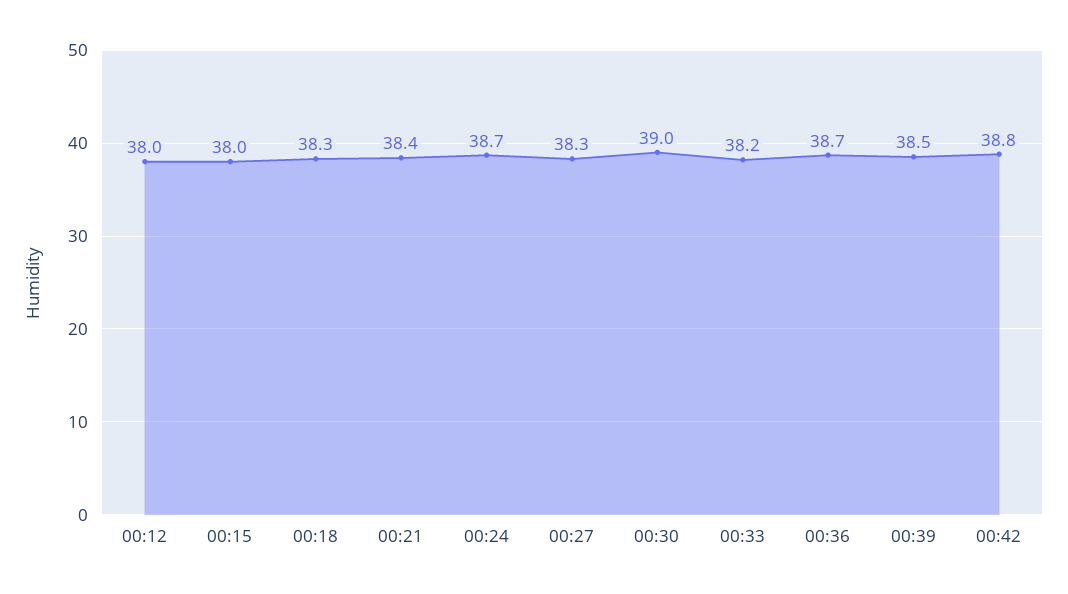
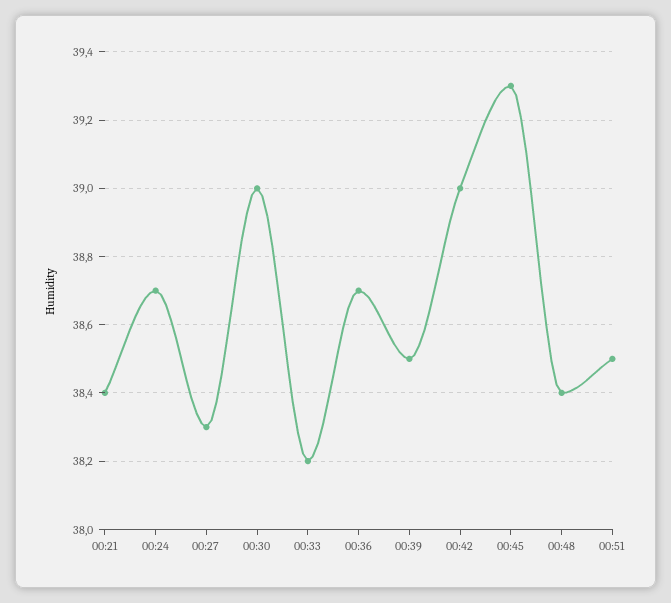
00:12: 38 -> none
00:15: 38 -> none
00:18: 38.3 -> none
00:42: 38.8 -> 39
00:45: none -> 39.3
00:48: none -> 38.4
00:51: none -> 38.5

